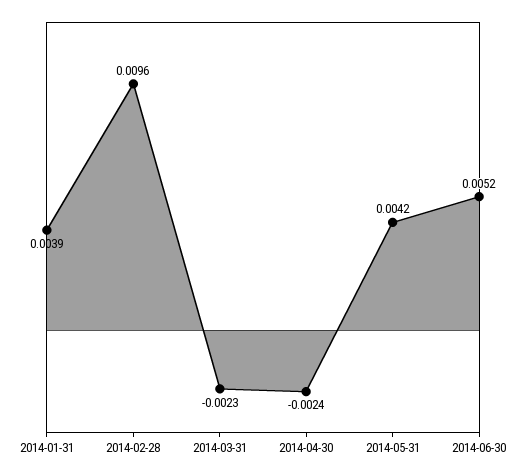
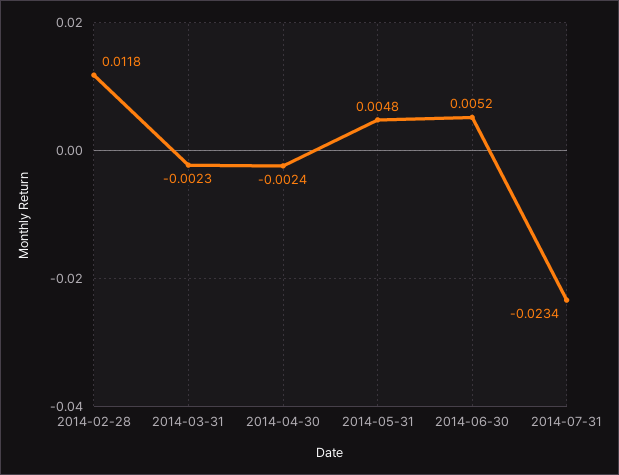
2014-01-31: 0.0039 -> none
2014-02-28: 0.0096 -> 0.0118
2014-05-31: 0.0042 -> 0.0048
2014-07-31: none -> -0.0234

